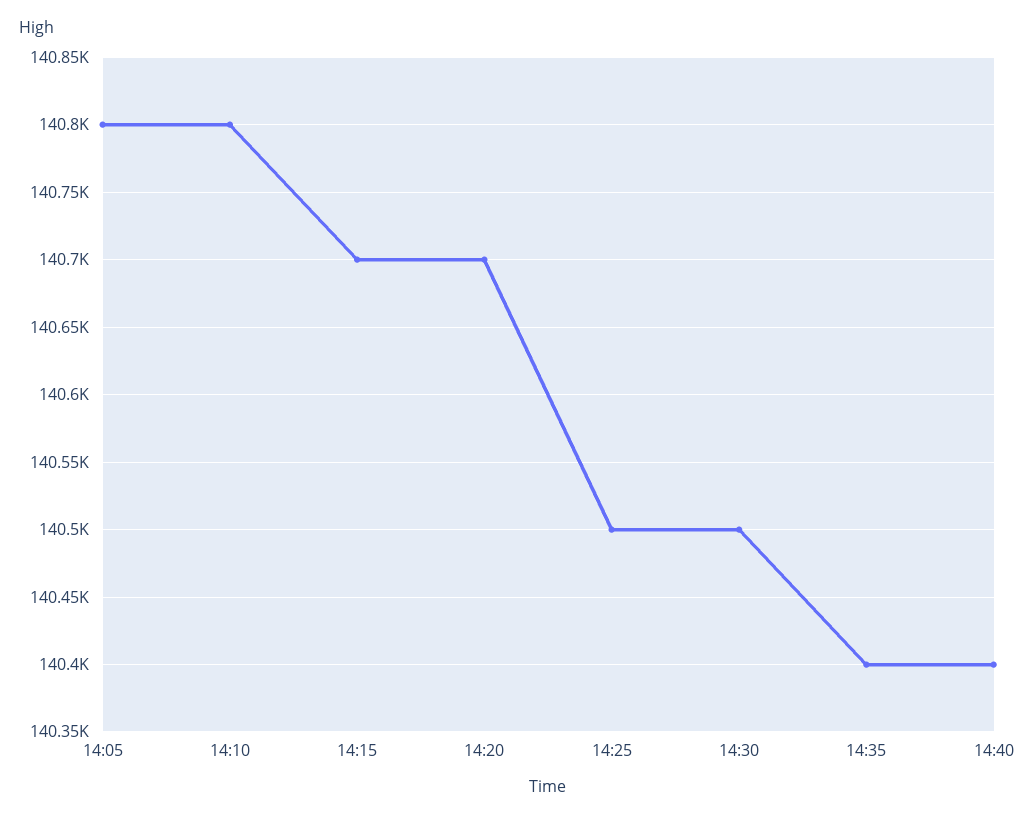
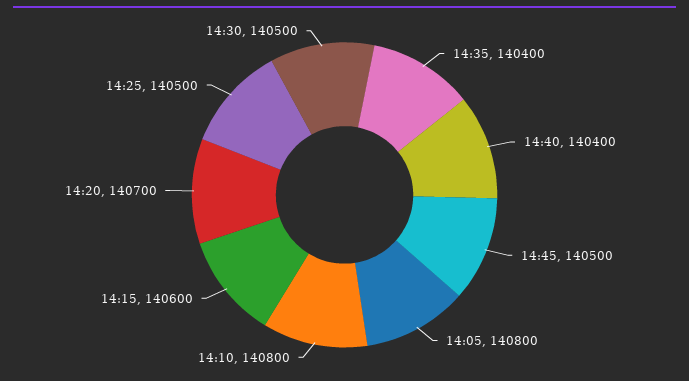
14:15: 140700 -> 140600
14:45: none -> 140500

